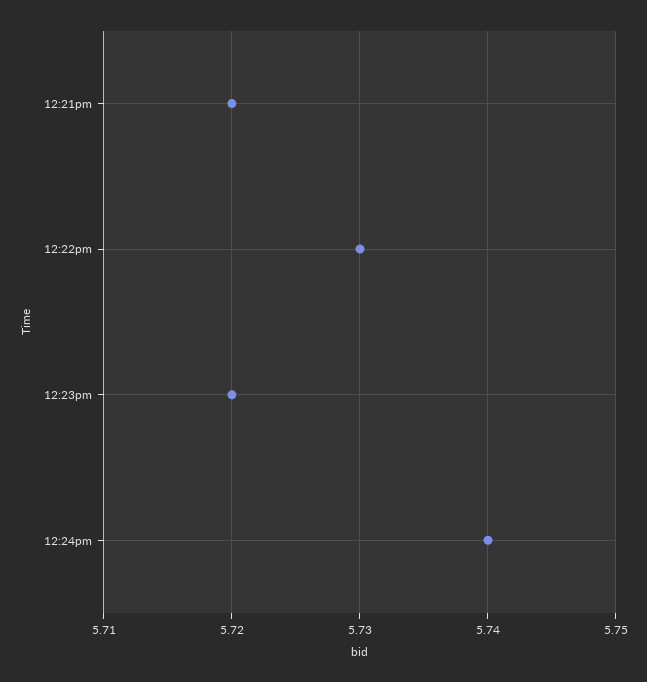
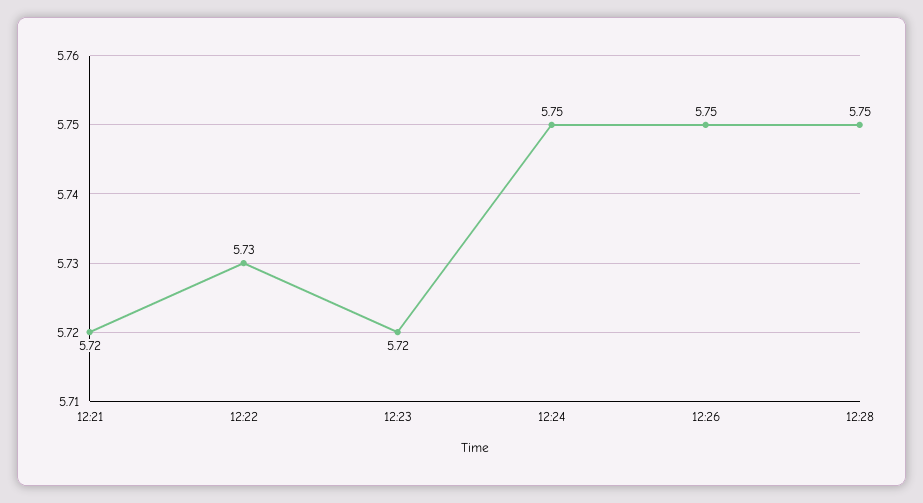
12:24pm: 5.74 -> 5.75
12:26: none -> 5.75
12:28: none -> 5.75

